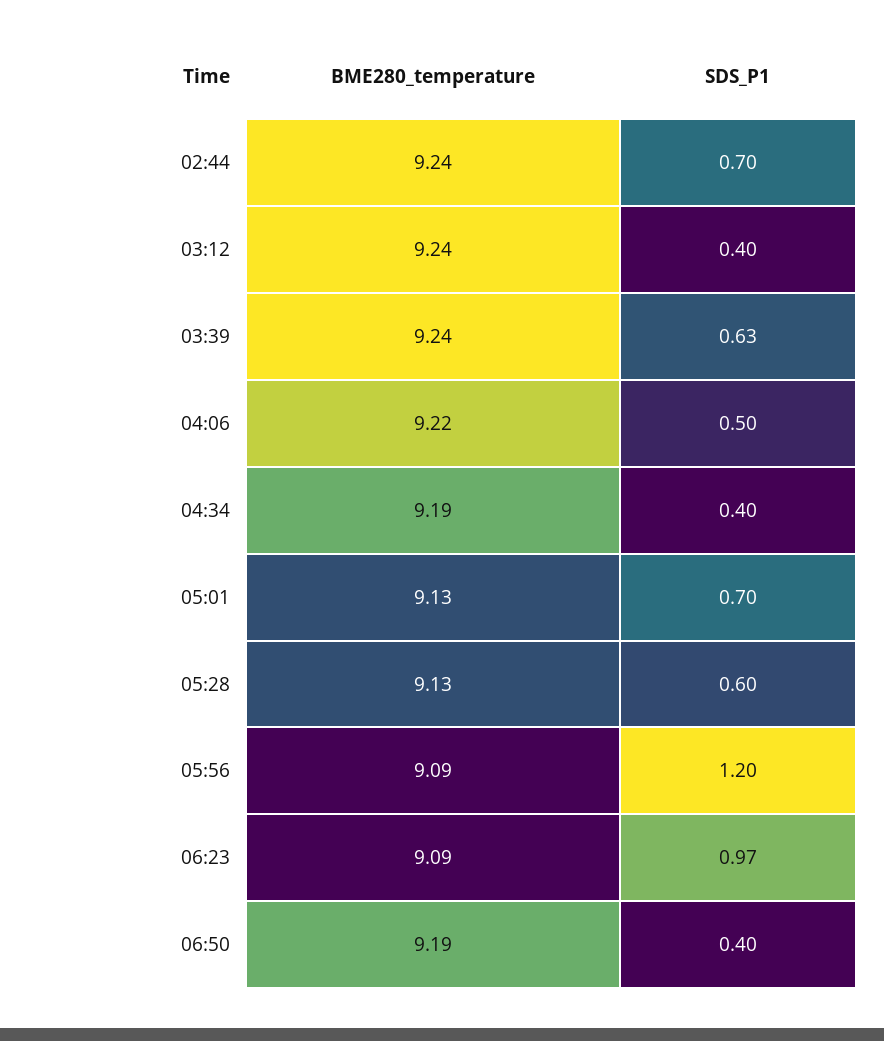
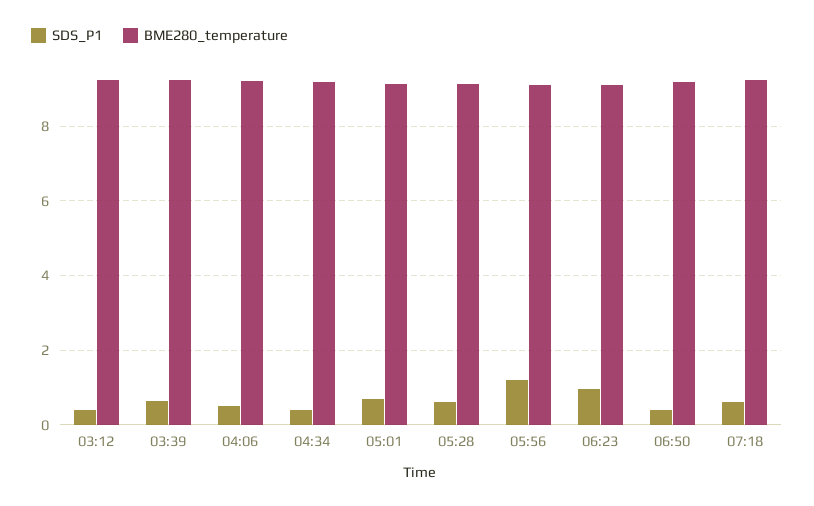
BME280_temperature, 02:44: 9.24 -> none
SDS_P1, 02:44: 0.7 -> none
SDS_P1, 07:18: none -> 0.6
BME280_temperature, 07:18: none -> 9.2

